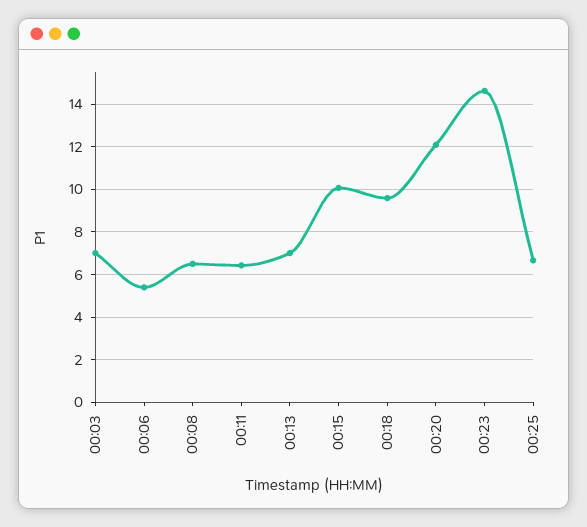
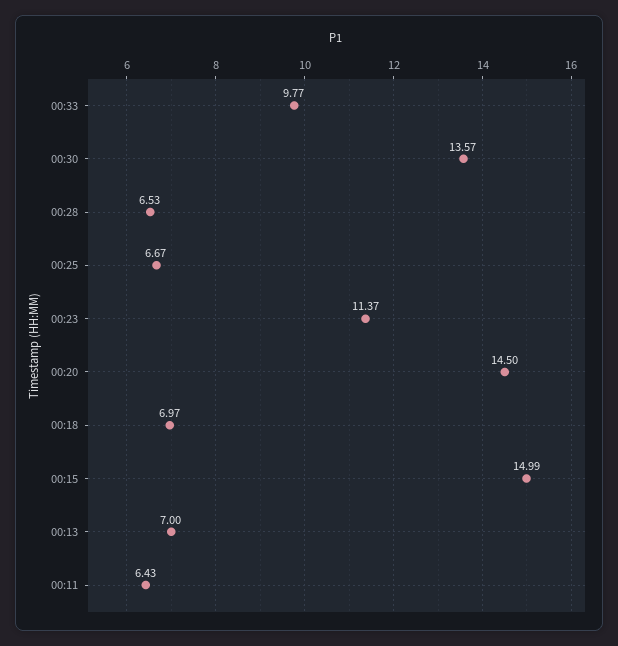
00:03: 7 -> none
00:06: 5.5 -> none
00:08: 6.5 -> none
00:15: 10 -> 14.99
00:18: 9.5 -> 6.97
00:20: 12 -> 14.5
00:23: 14.5 -> 11.37
00:33: none -> 9.77
00:30: none -> 13.57
00:28: none -> 6.53

